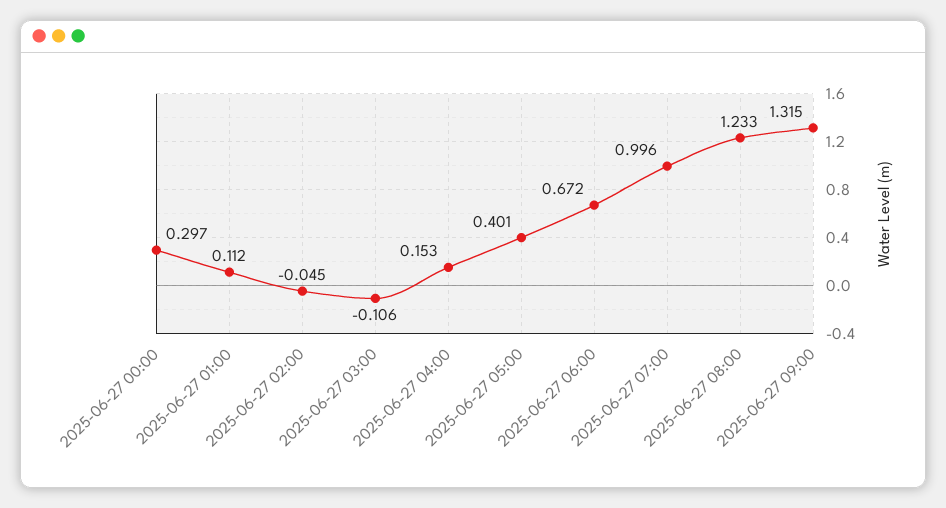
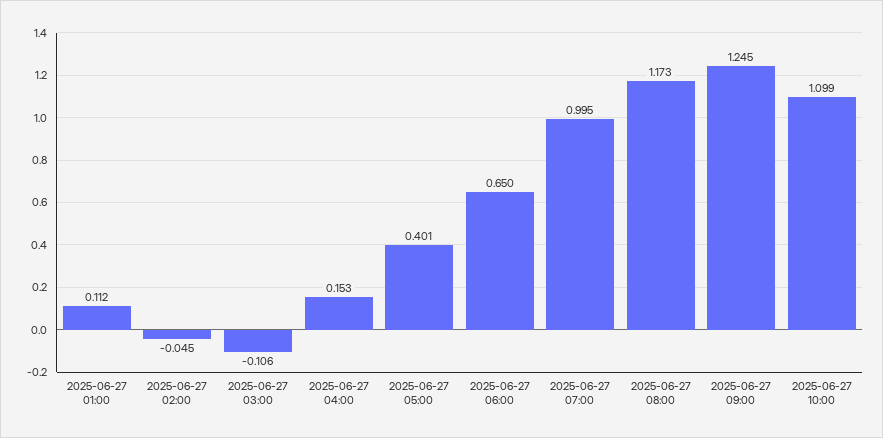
2025-06-27 00:00: 0.297 -> none
2025-06-27 06:00: 0.672 -> 0.65
2025-06-27 07:00: 0.996 -> 0.995
2025-06-27 08:00: 1.233 -> 1.173
2025-06-27 09:00: 1.315 -> 1.245
2025-06-27 10:00: none -> 1.099

